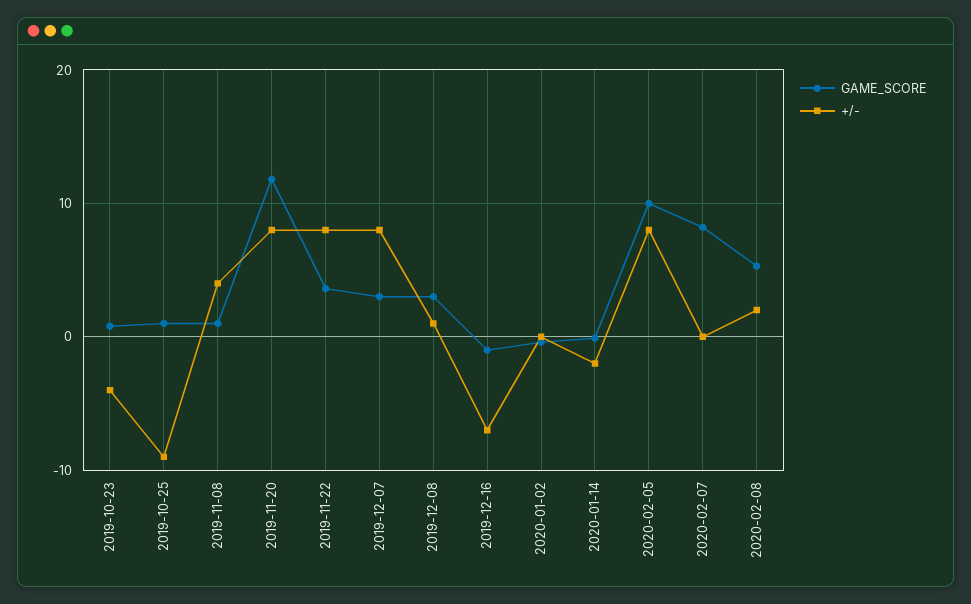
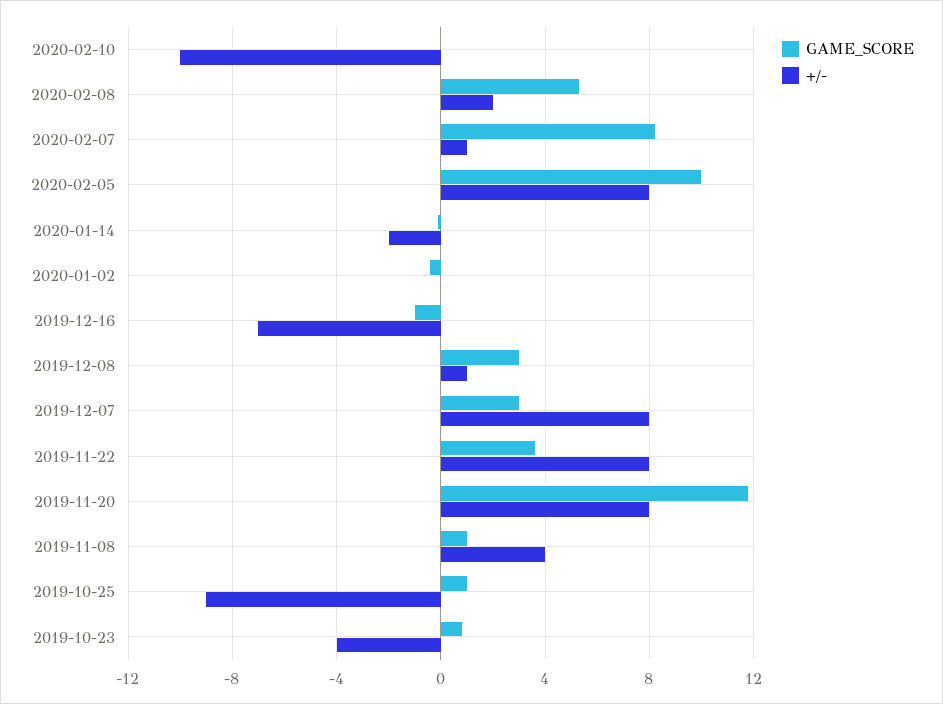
+/-, 2020-02-07: 0 -> 1
GAME_SCORE, 2020-02-10: none -> 0
+/-, 2020-02-10: none -> -10

